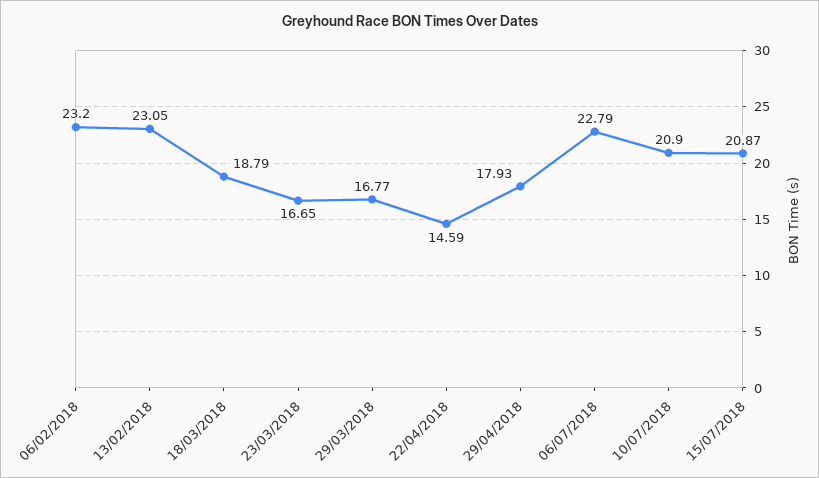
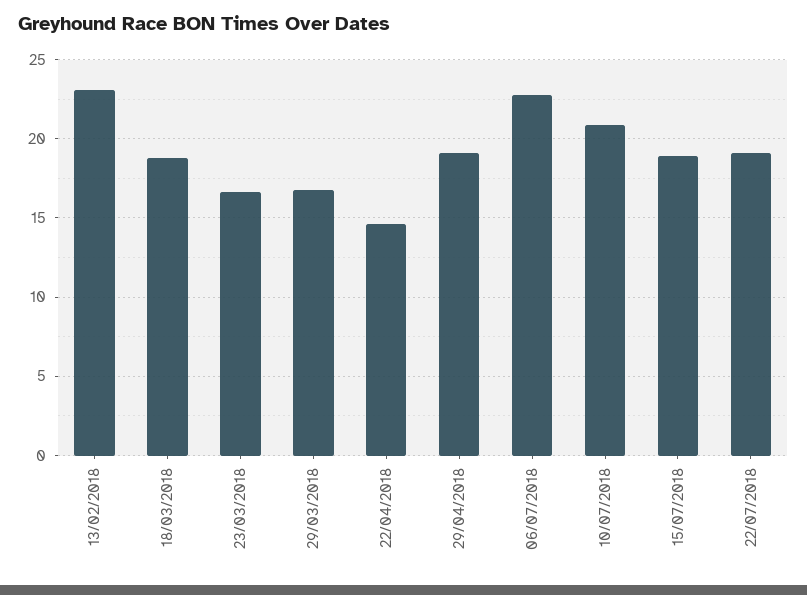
06/02/2018: 23.2 -> none
29/04/2018: 17.93 -> 19
15/07/2018: 20.87 -> 19
22/07/2018: none -> 19

